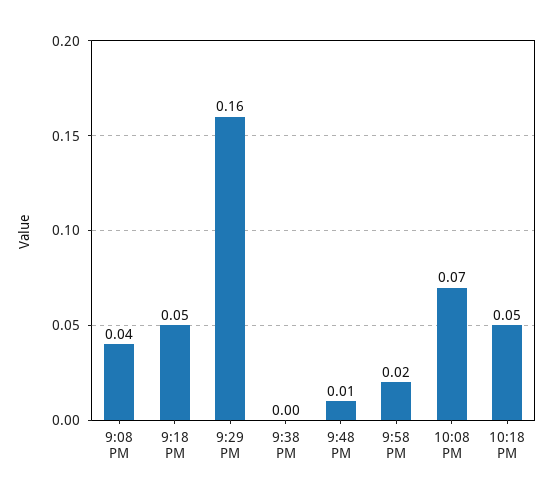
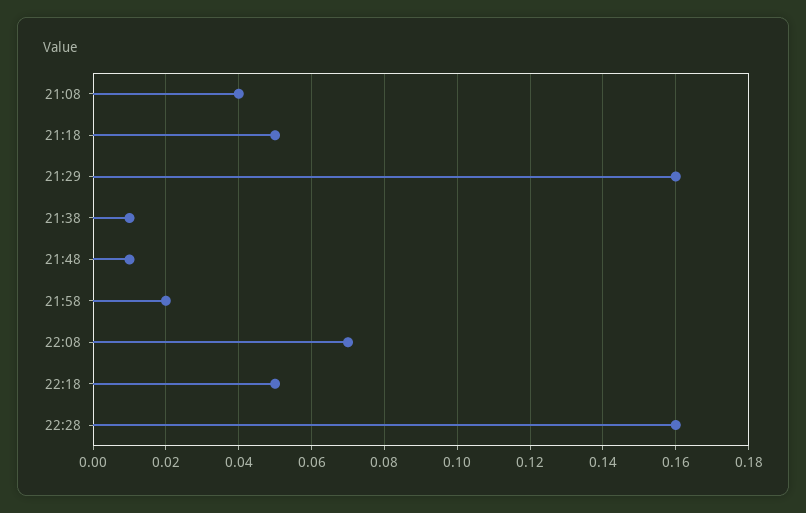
9:38 PM: 0 -> 0.01
22:28: none -> 0.16

